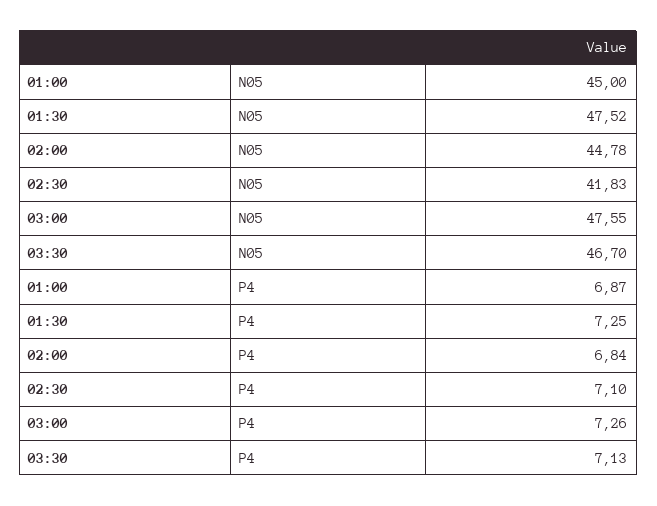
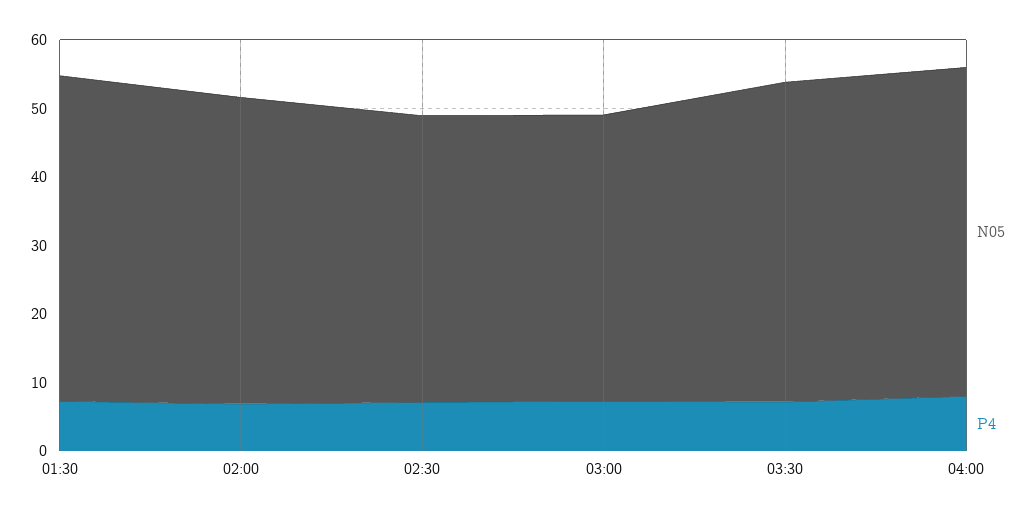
N05, 01:00: 45 -> none
N05, 03:00: 47.55 -> 42
P4, 01:00: 6.87 -> none
N05, 04:00: none -> 48
P4, 04:00: none -> 8

